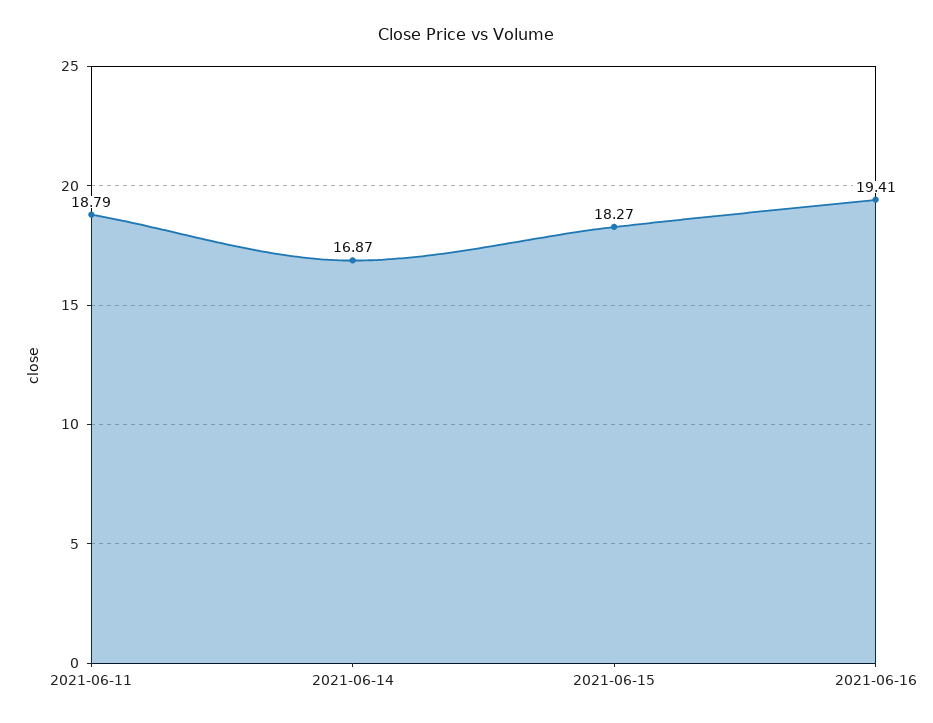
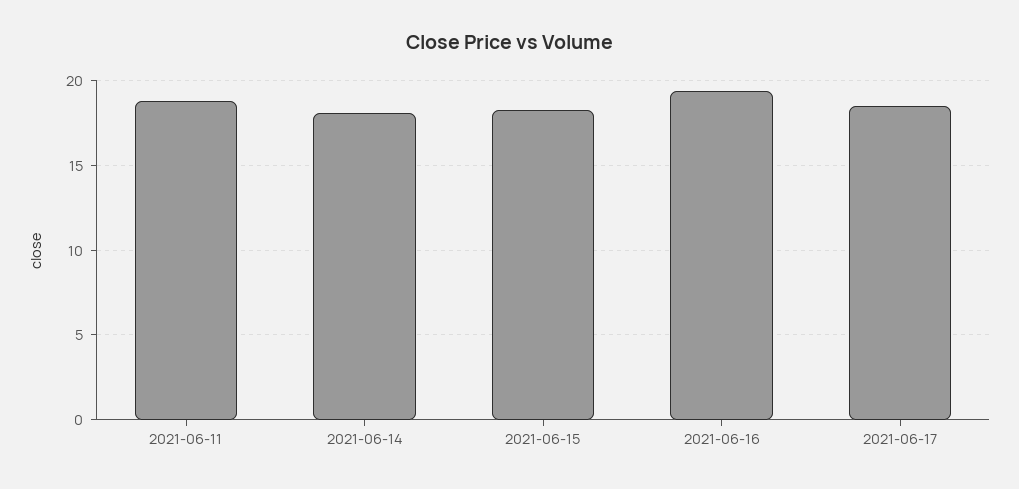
2021-06-14: 16.87 -> 18
2021-06-17: none -> 18.5

